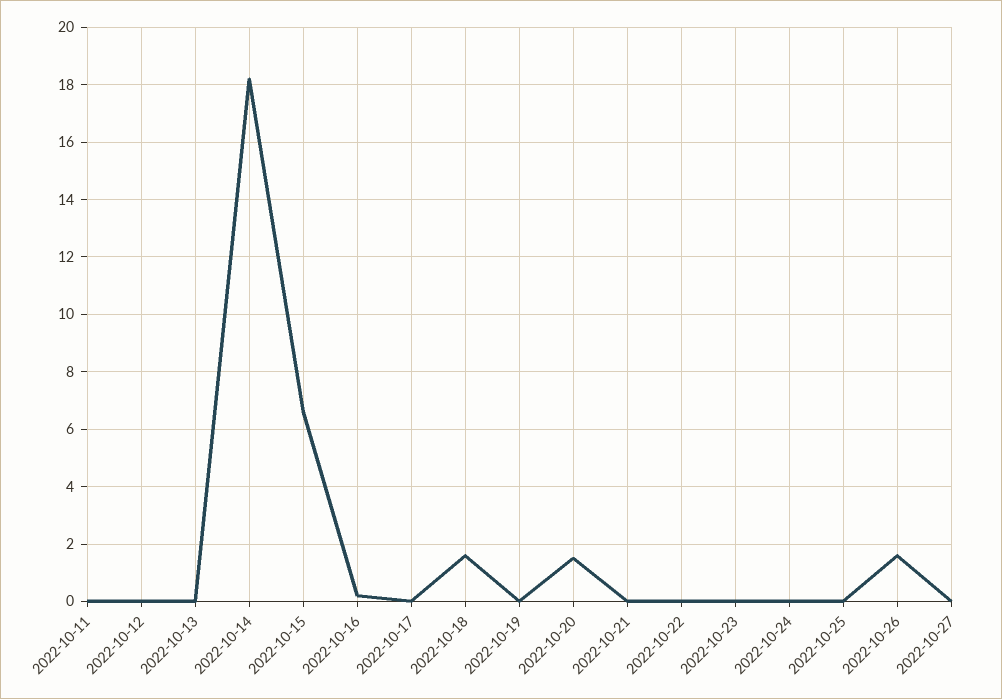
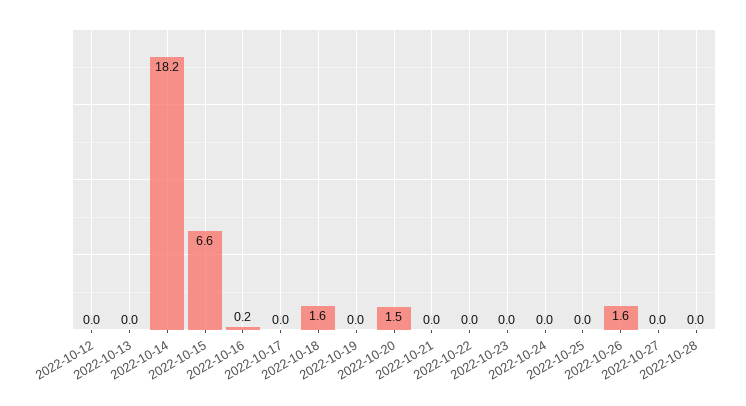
2022-10-11: 0 -> none
2022-10-28: none -> 0

